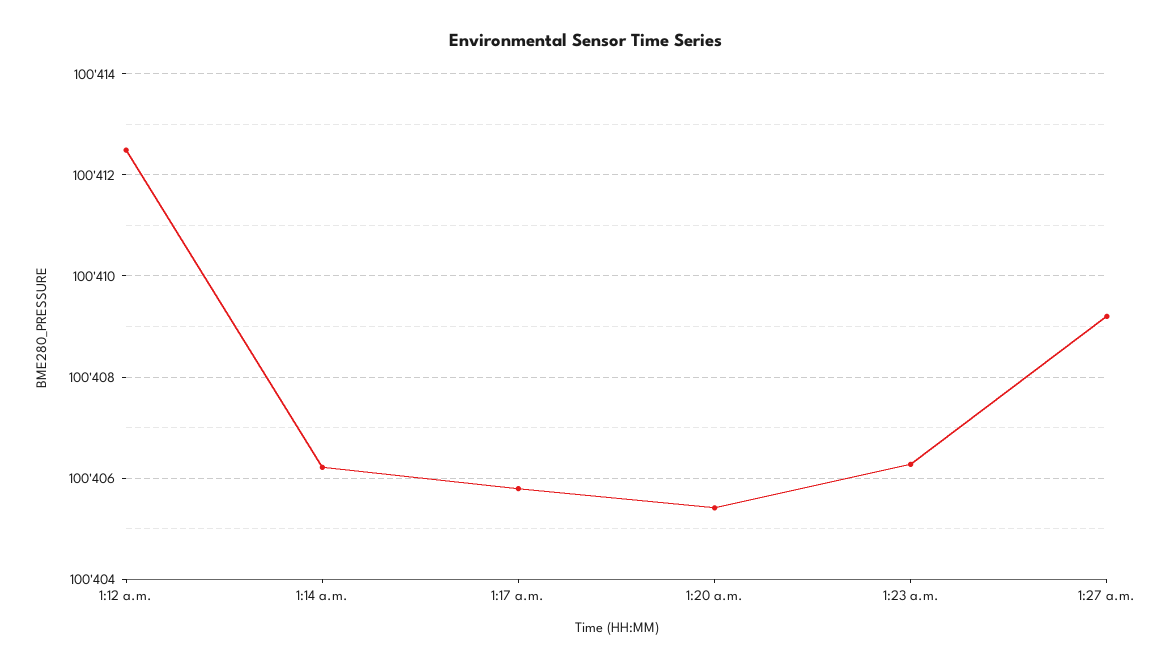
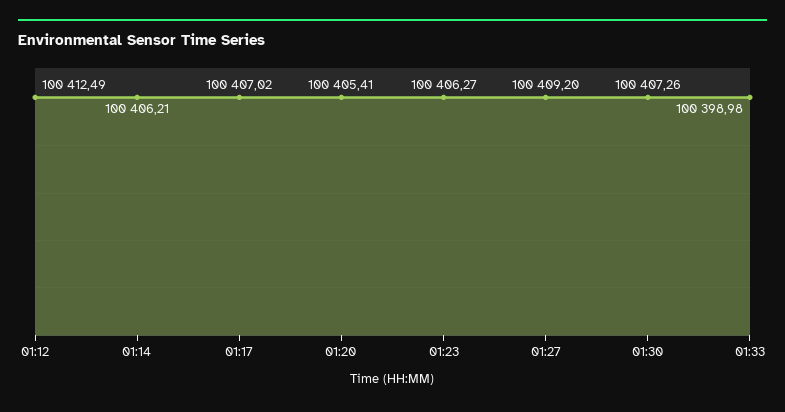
1:17 a.m.: 100405.8 -> 100407.02
01:30: none -> 100407.26
01:33: none -> 100398.98

